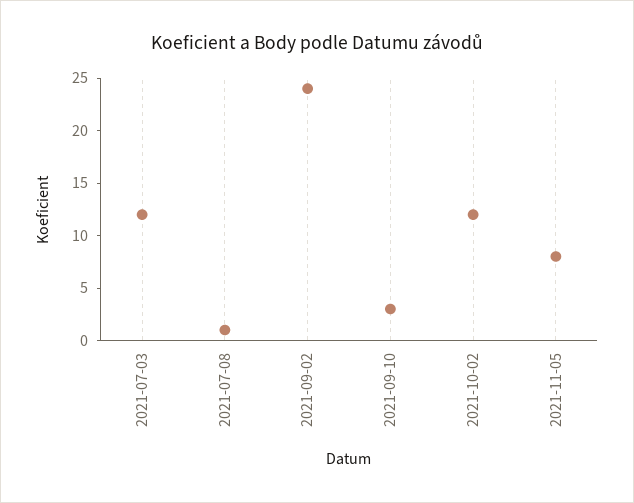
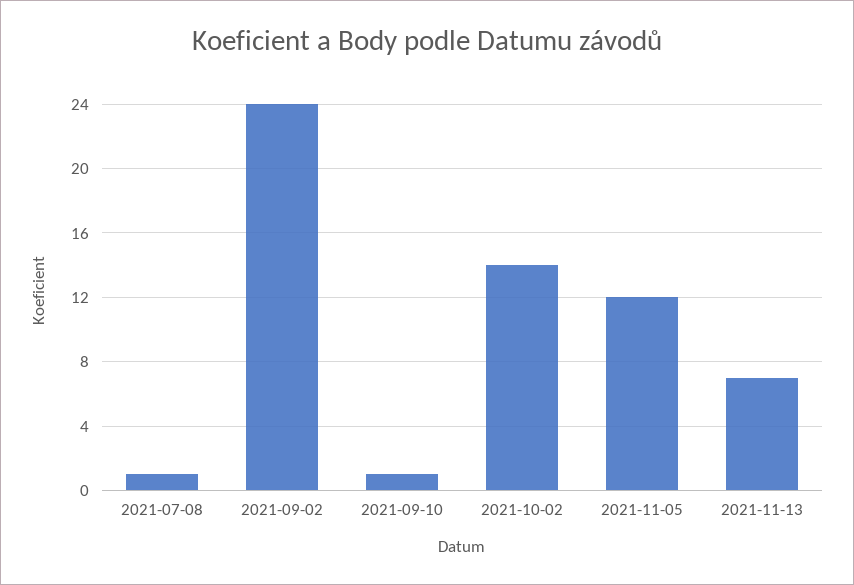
2021-07-03: 12 -> none
2021-09-10: 3 -> 1
2021-10-02: 12 -> 14
2021-11-05: 8 -> 12
2021-11-13: none -> 7

